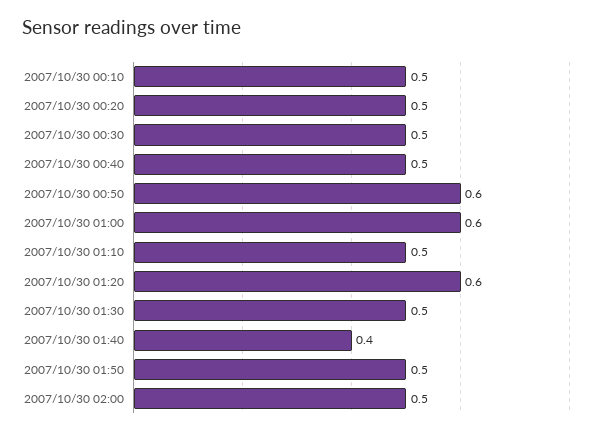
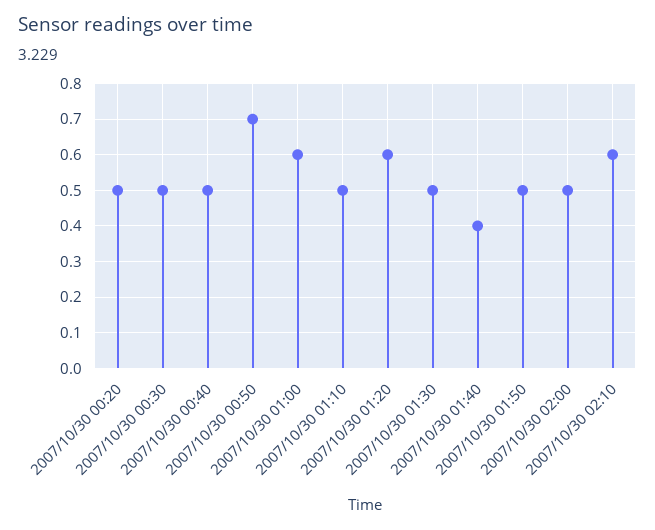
2007/10/30 00:10: 0.5 -> none
2007/10/30 00:50: 0.6 -> 0.7
2007/10/30 02:10: none -> 0.6

